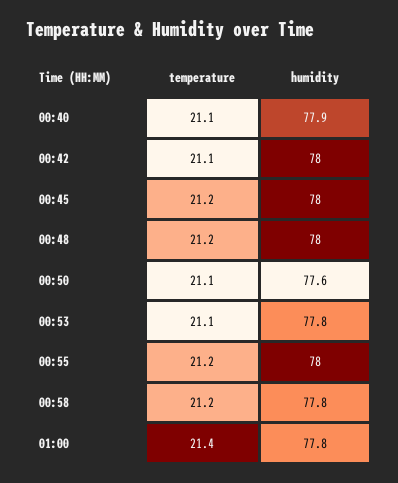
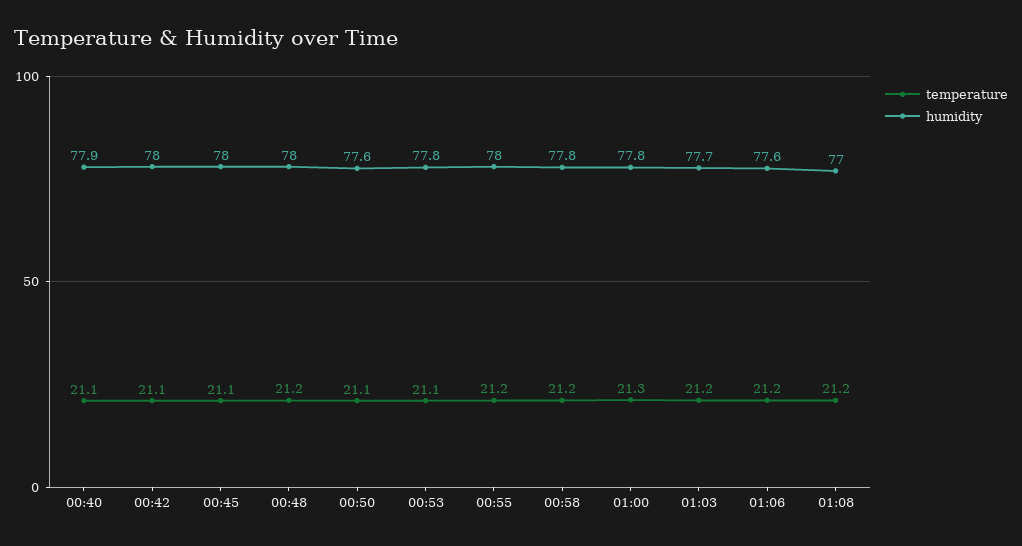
temperature, 00:45: 21.2 -> 21.1
temperature, 01:00: 21.4 -> 21.3
temperature, 01:03: none -> 21.2
humidity, 01:03: none -> 77.7
temperature, 01:06: none -> 21.2
humidity, 01:06: none -> 77.6
temperature, 01:08: none -> 21.2
humidity, 01:08: none -> 77

